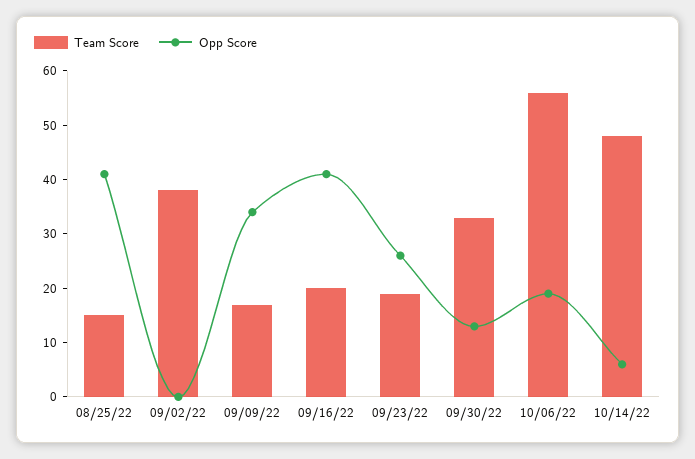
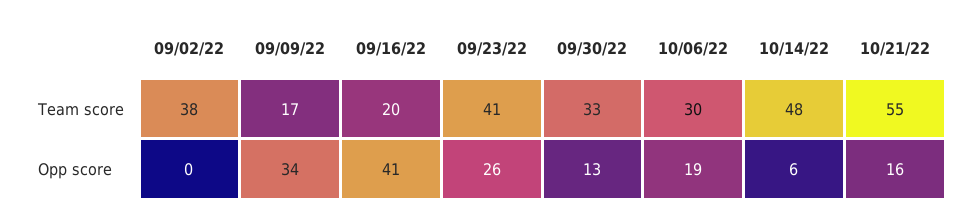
Team Score, 08/25/22: 15 -> none
Opp Score, 08/25/22: 40 -> none
Team Score, 09/23/22: 20 -> 41
Team Score, 10/06/22: 55 -> 30
Team Score, 10/21/22: none -> 55
Opp Score, 10/21/22: none -> 16

